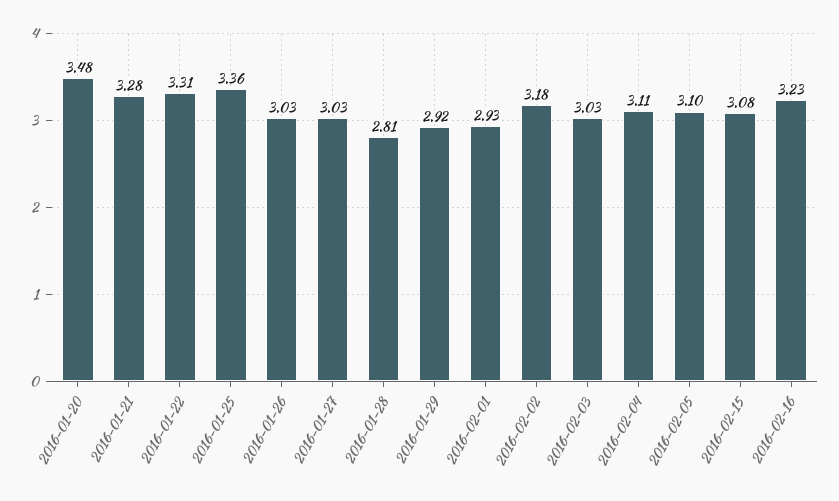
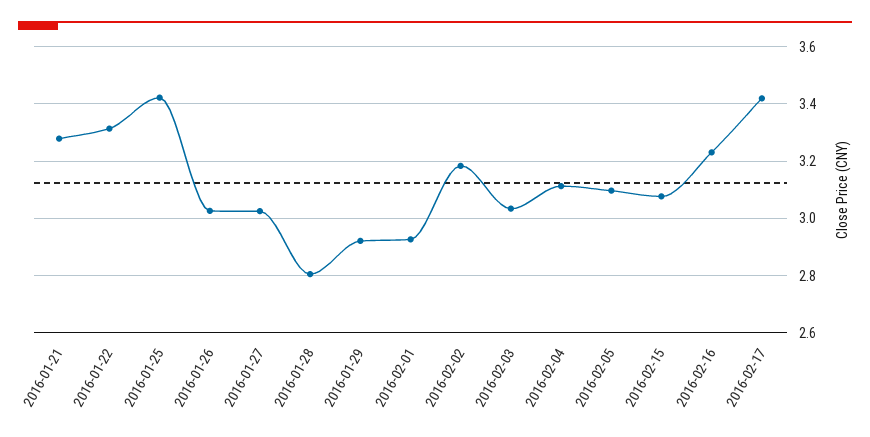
2016-01-20: 3.48 -> none
2016-01-25: 3.36 -> 3.425
2016-02-17: none -> 3.425

